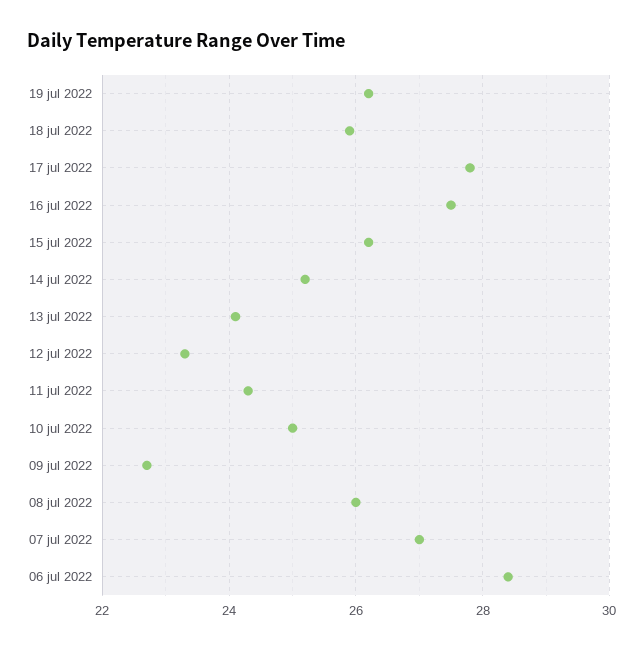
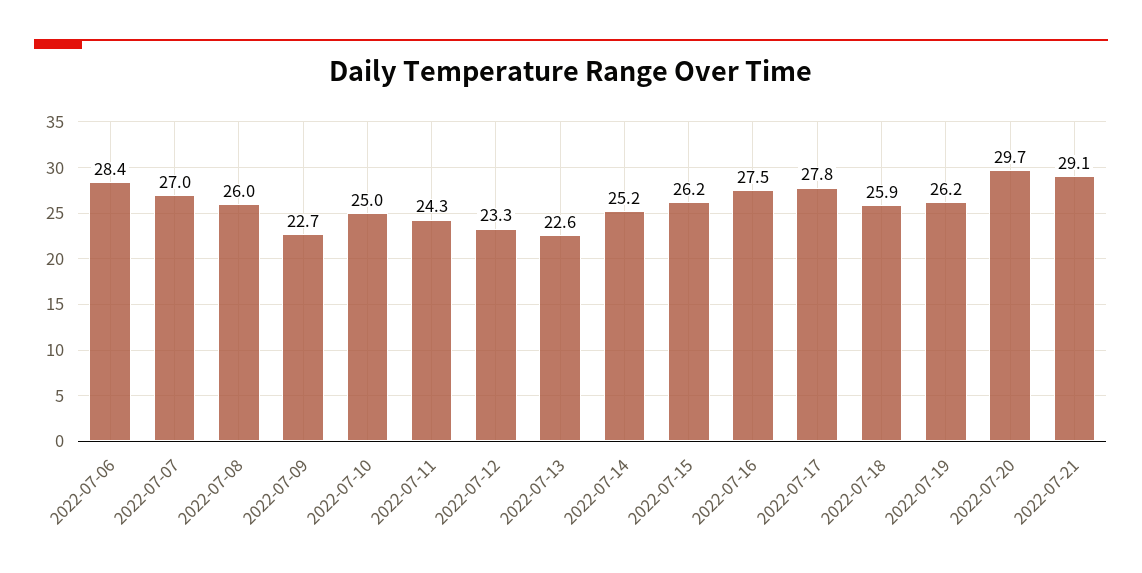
13 jul 2022: 24 -> 22.6
2022-07-20: none -> 29.7
2022-07-21: none -> 29.1

